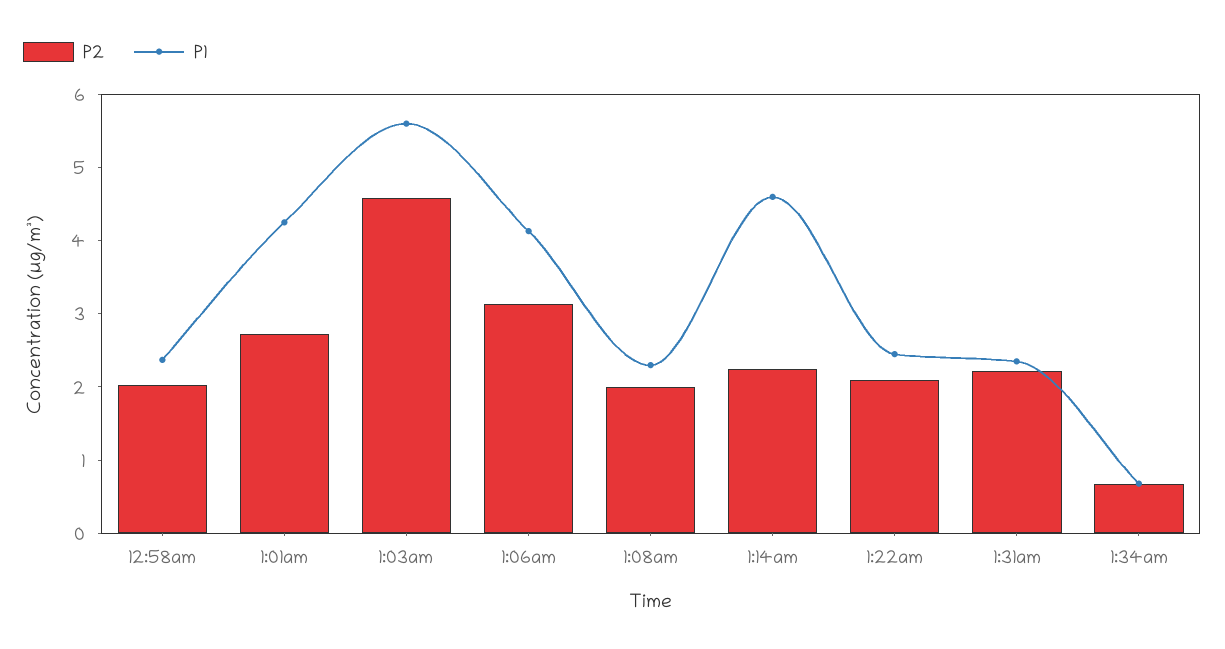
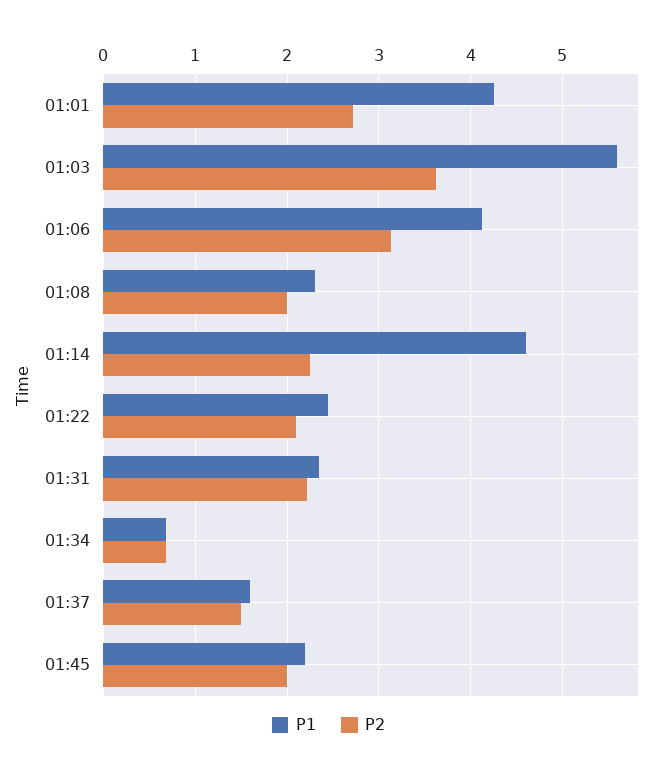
P2, 12:58am: 2 -> none
P1, 12:58am: 2.4 -> none
P2, 1:03am: 4.6 -> 3.6
P1, 01:37: none -> 1.6
P2, 01:37: none -> 1.5
P1, 01:45: none -> 2.2
P2, 01:45: none -> 2

